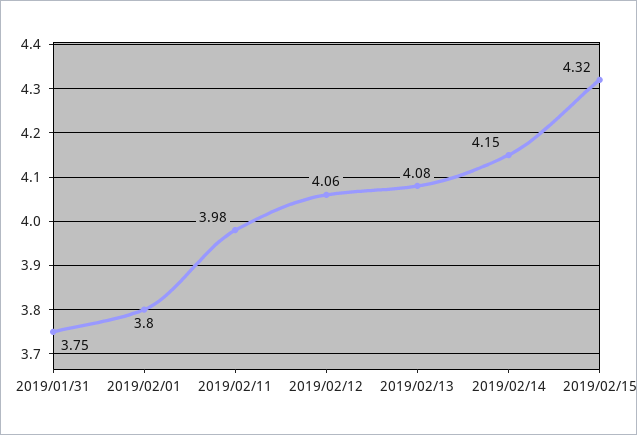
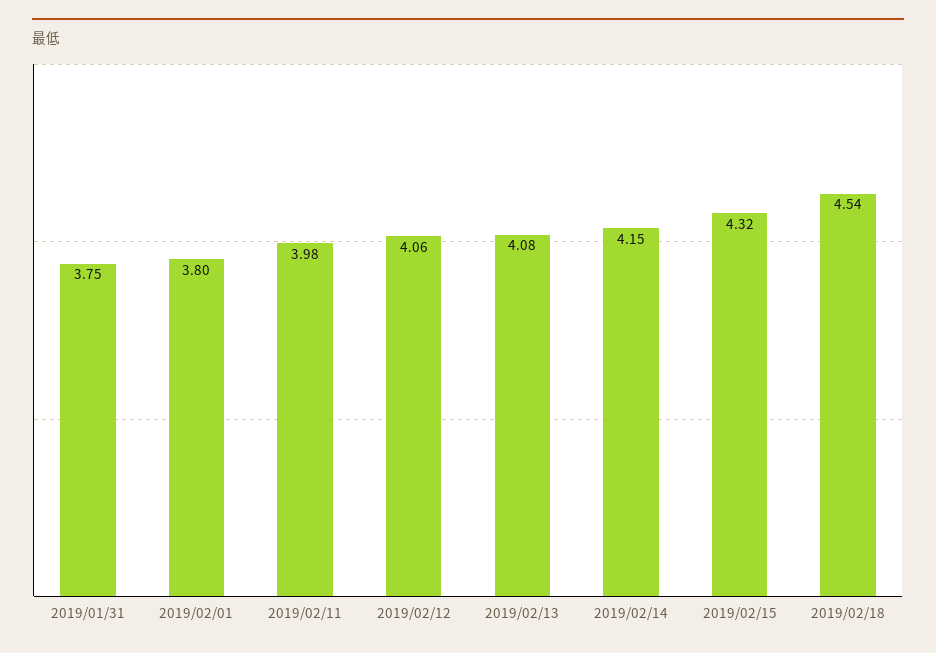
2019/02/18: none -> 4.54

